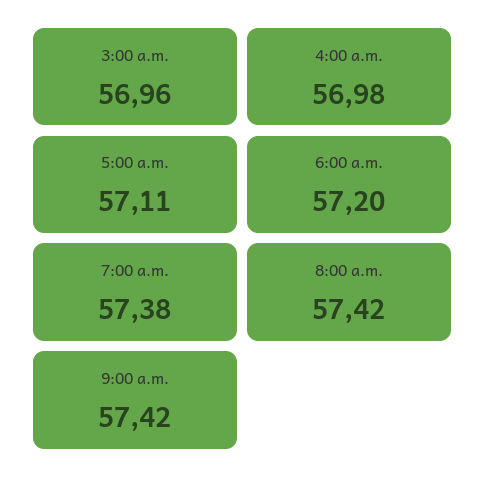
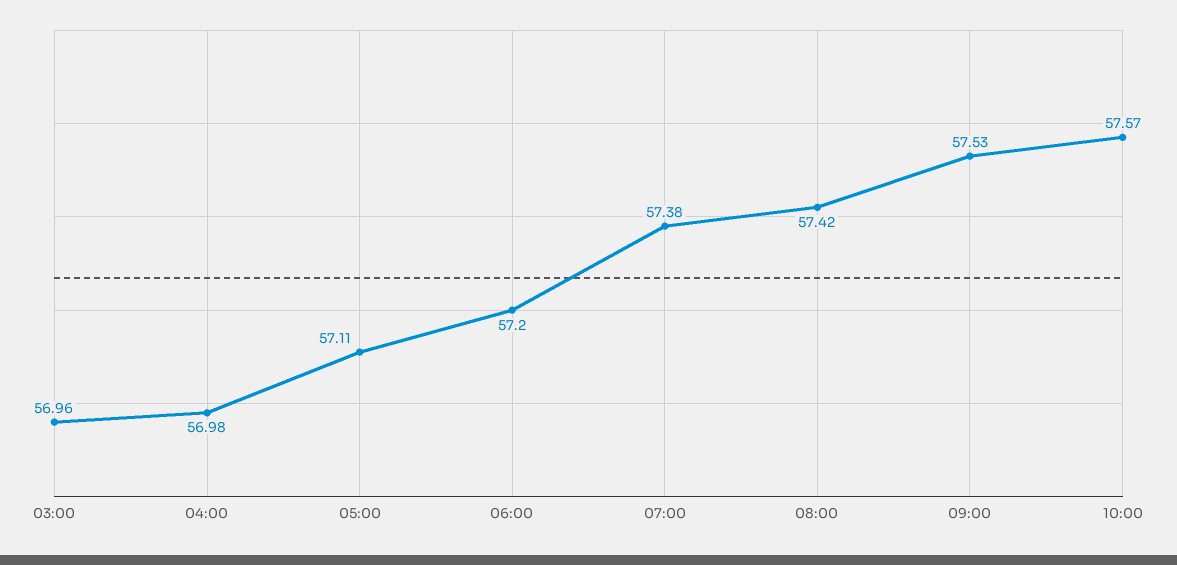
9:00 a.m.: 57.42 -> 57.53
10:00: none -> 57.57

